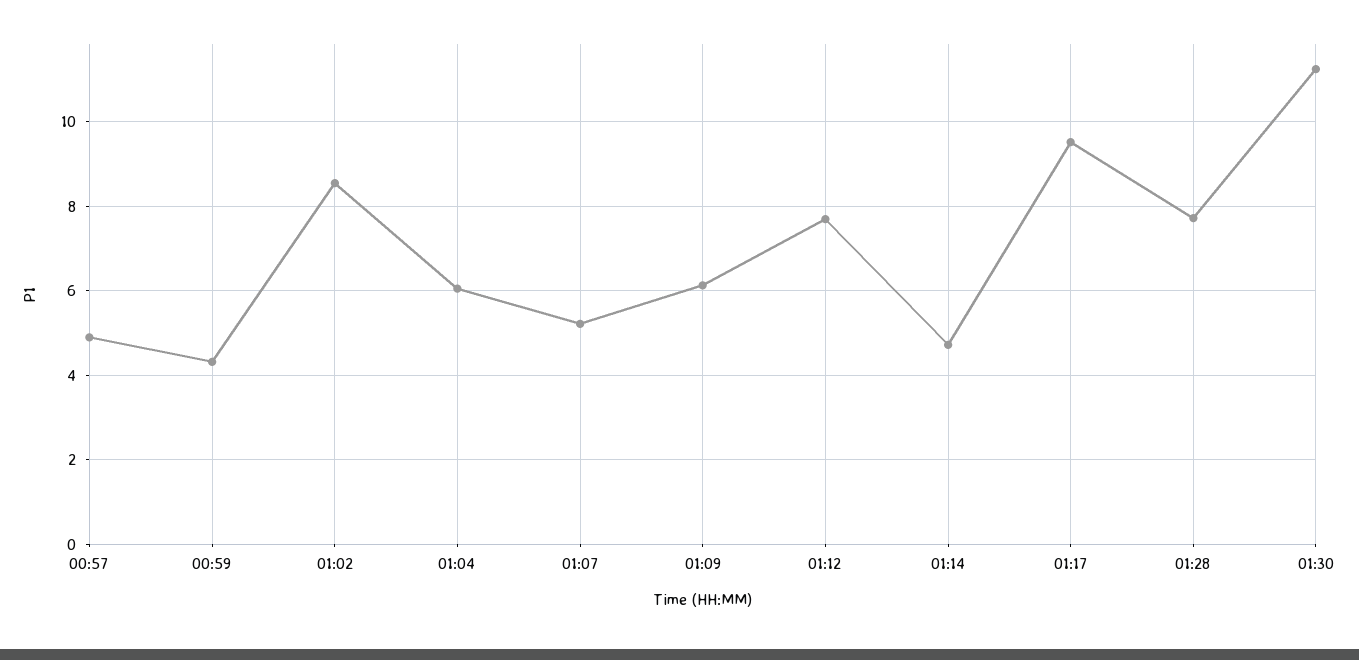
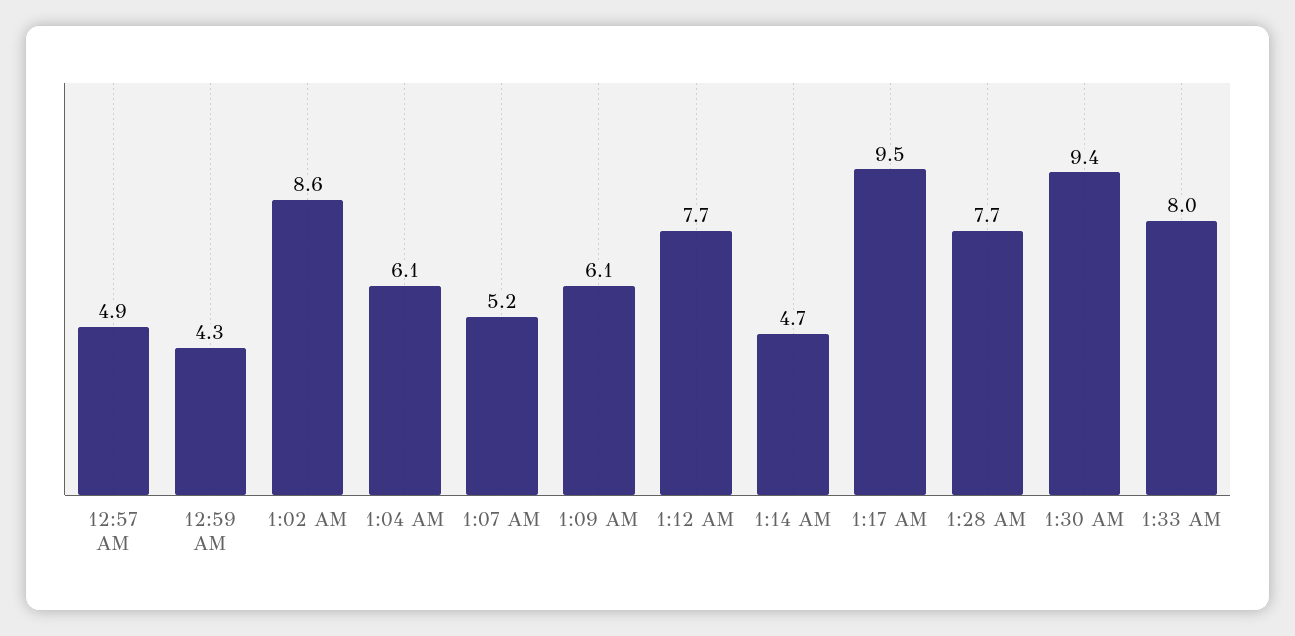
01:30: 11.2 -> 9.4
1:33 AM: none -> 8

